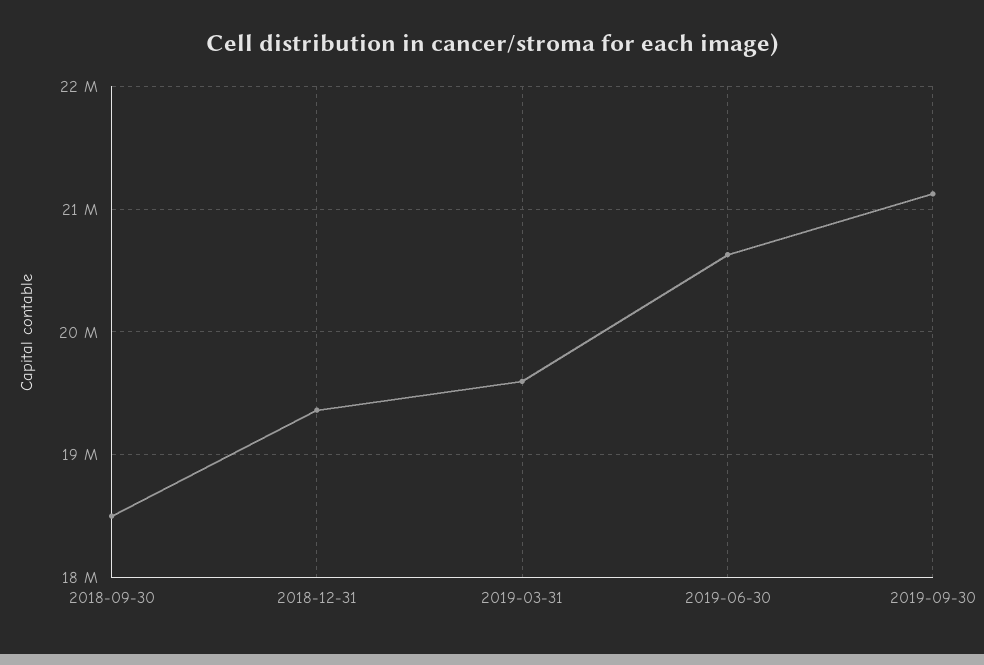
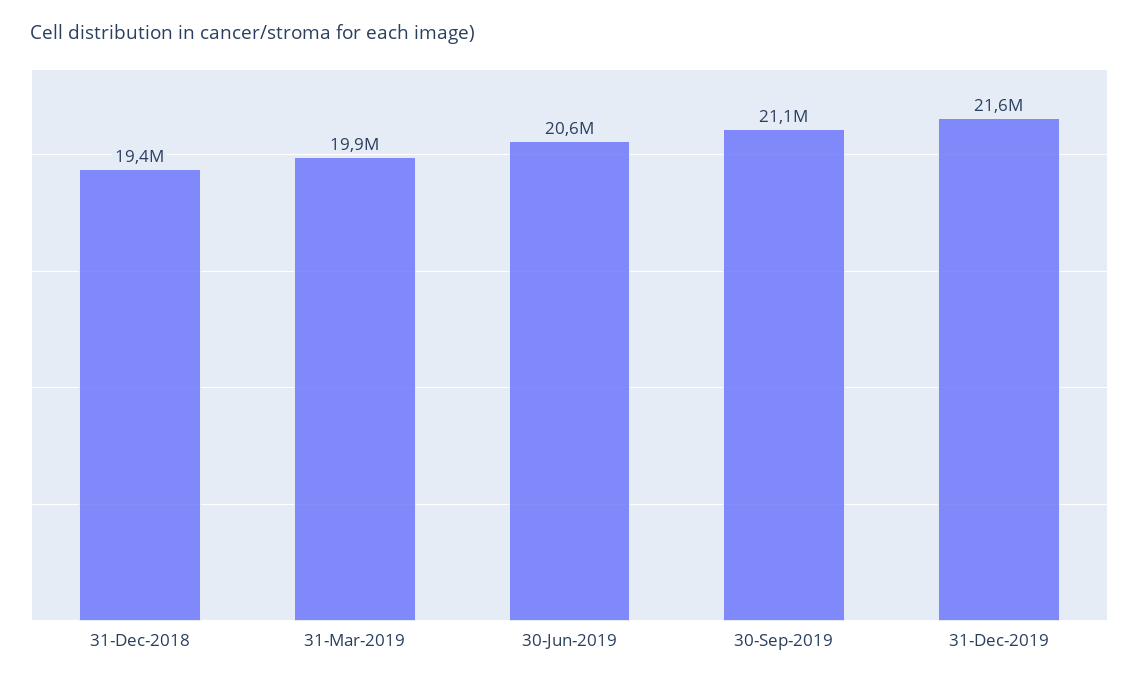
2018-09-30: 18500000 -> none
2019-03-31: 19600000 -> 19900000
31-Dec-2019: none -> 21600000

